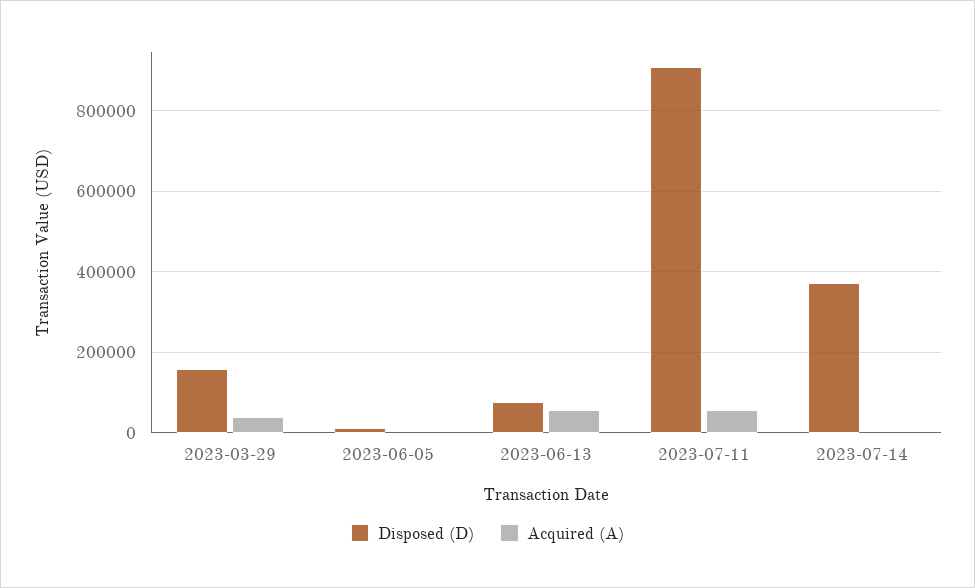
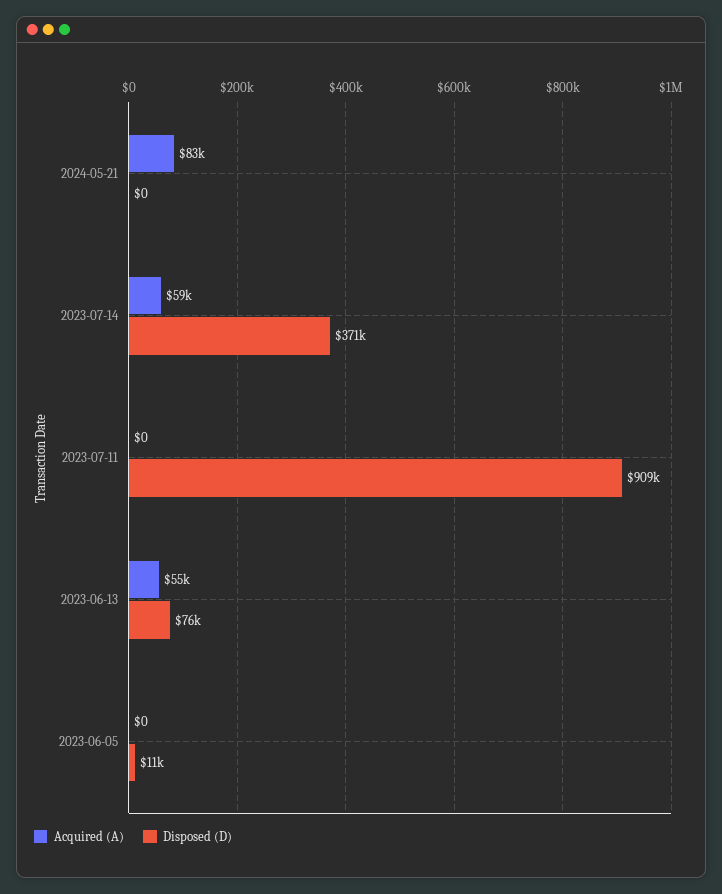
Disposed (D), 2023-03-29: 160000 -> none
Acquired (A), 2023-03-29: 40000 -> none
Acquired (A), 2023-07-11: 60000 -> 0
Acquired (A), 2023-07-14: 0 -> 59000
Acquired (A), 2024-05-21: none -> 83000
Disposed (D), 2024-05-21: none -> 0

